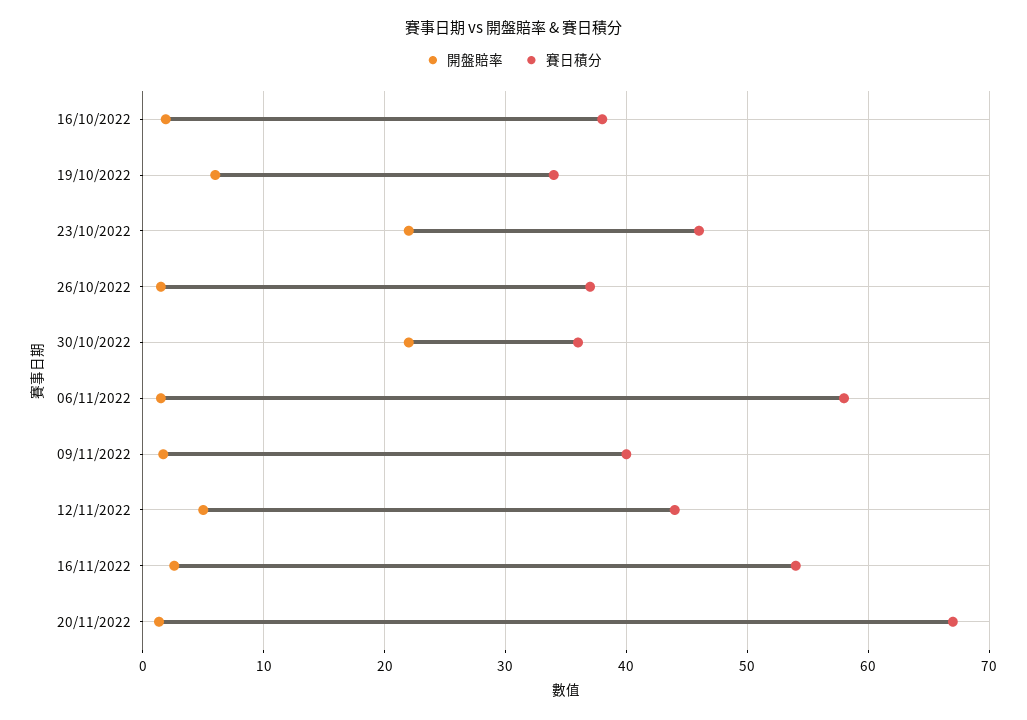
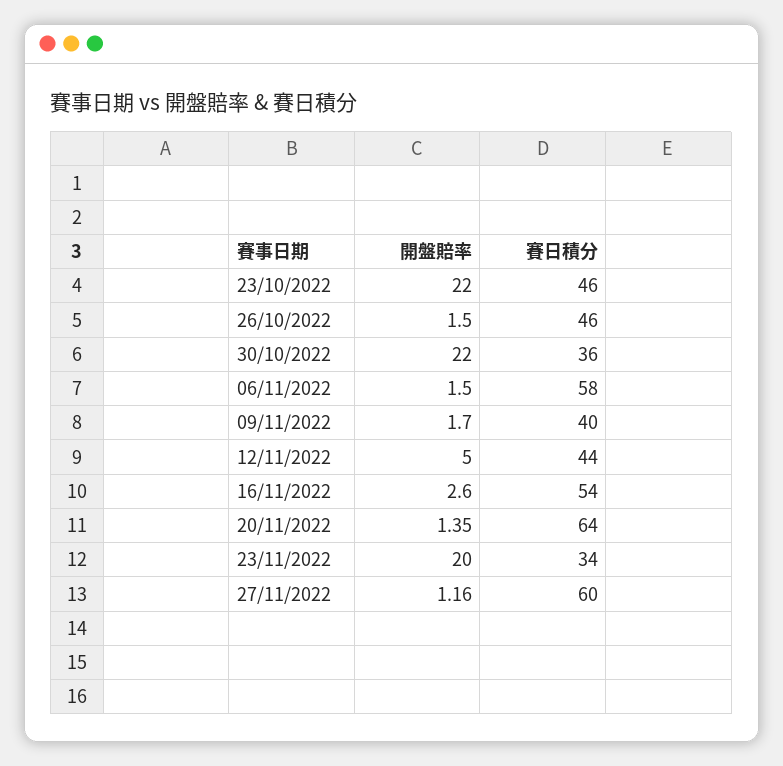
開盤賠率, 16/10/2022: 2 -> none
賽日積分, 16/10/2022: 38 -> none
開盤賠率, 19/10/2022: 6 -> none
賽日積分, 19/10/2022: 34 -> none
賽日積分, 26/10/2022: 37 -> 46
賽日積分, 20/11/2022: 67 -> 64
開盤賠率, 23/11/2022: none -> 20
賽日積分, 23/11/2022: none -> 34
開盤賠率, 27/11/2022: none -> 1.16
賽日積分, 27/11/2022: none -> 60

